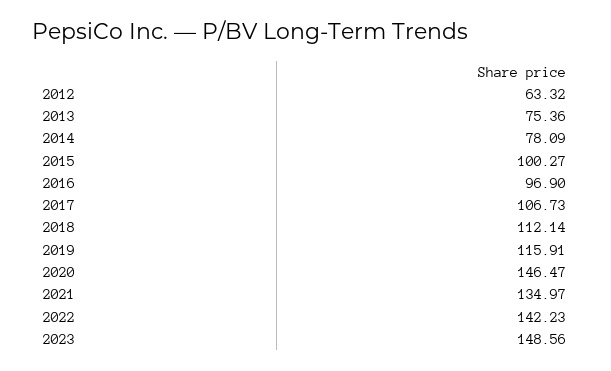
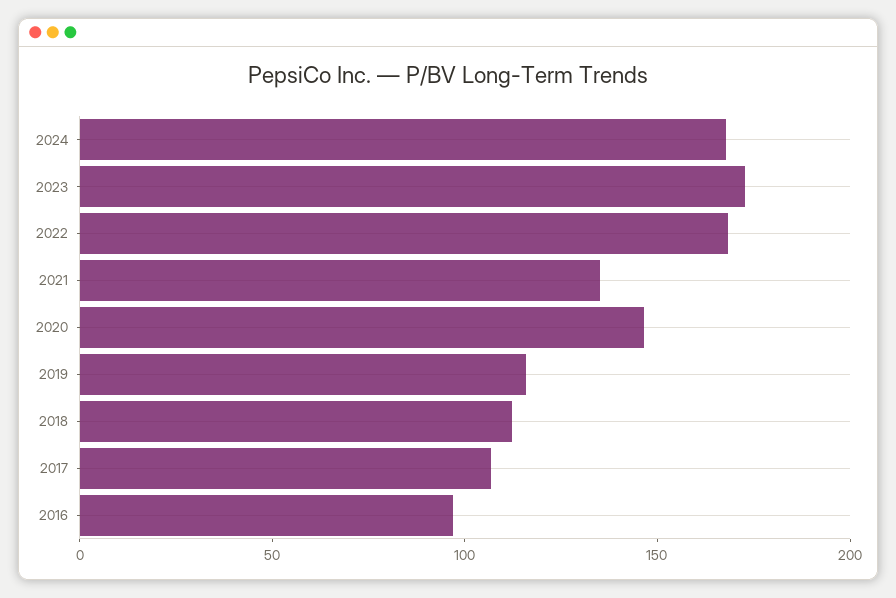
2012: 63.32 -> none
2013: 75.36 -> none
2014: 78.09 -> none
2015: 100.27 -> none
2022: 142.23 -> 170
2023: 148.56 -> 170
2024: none -> 170

